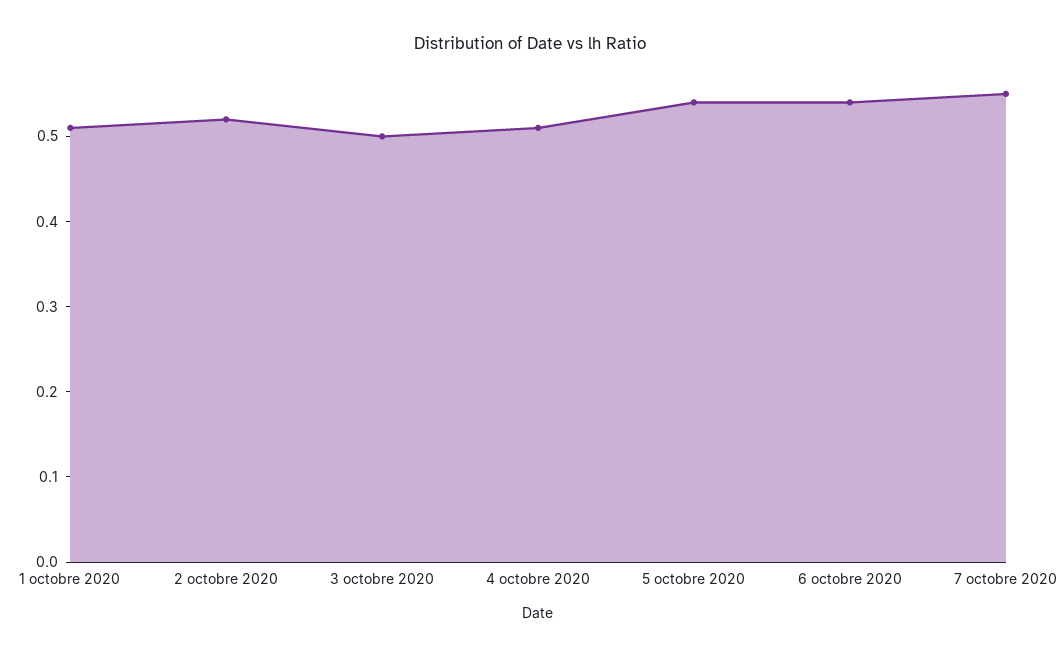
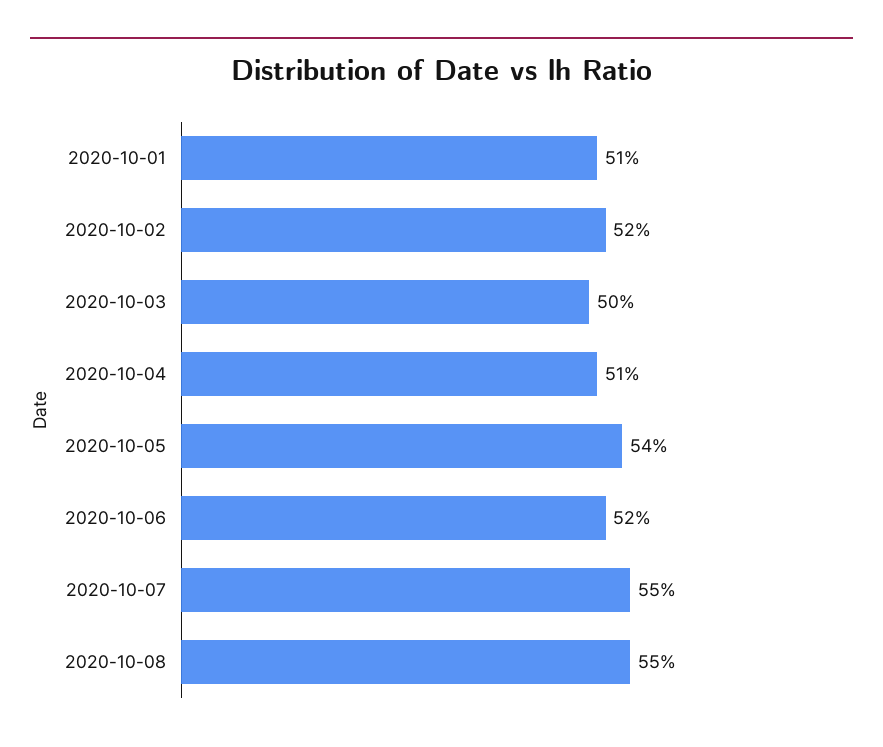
6 octobre 2020: 0.54 -> 0.52
2020-10-08: none -> 0.55

